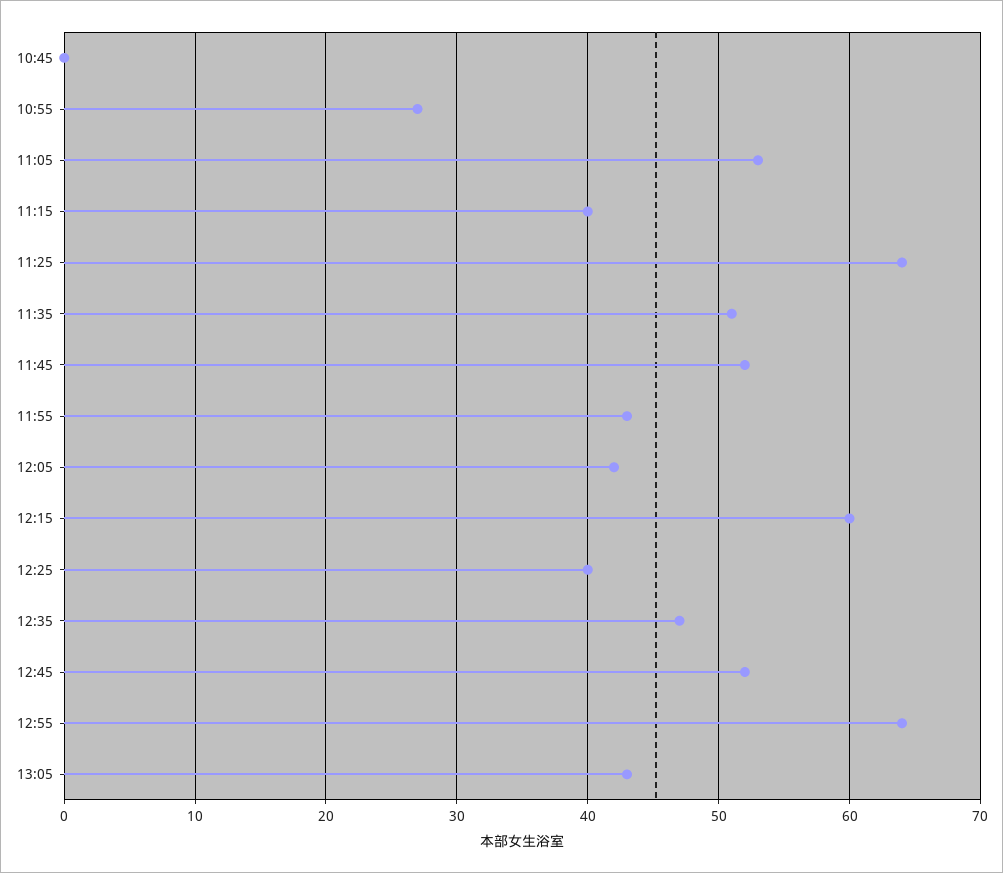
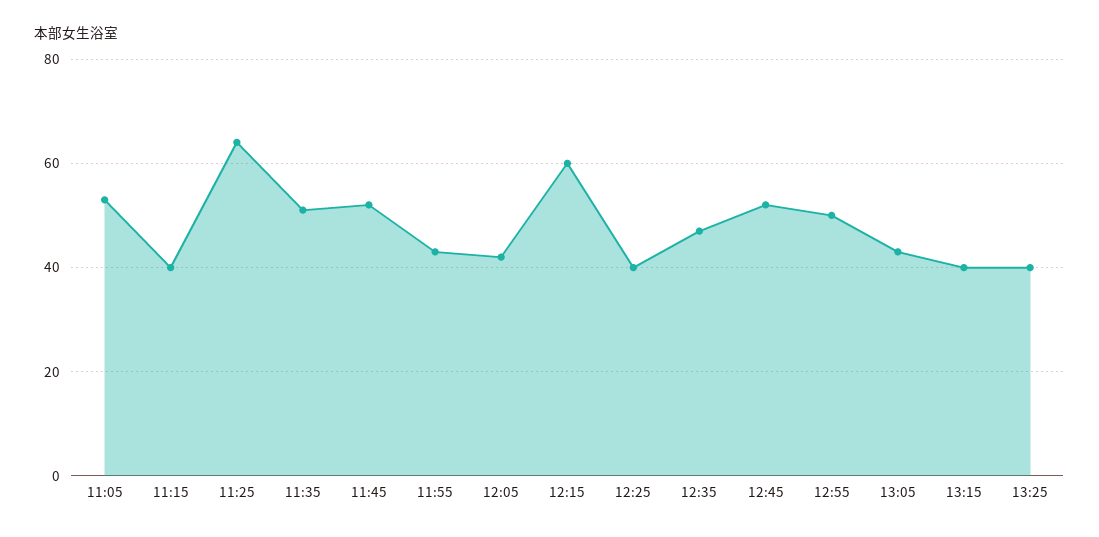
10:45: 0 -> none
10:55: 27 -> none
12:55: 64 -> 50
13:15: none -> 40
13:25: none -> 40

